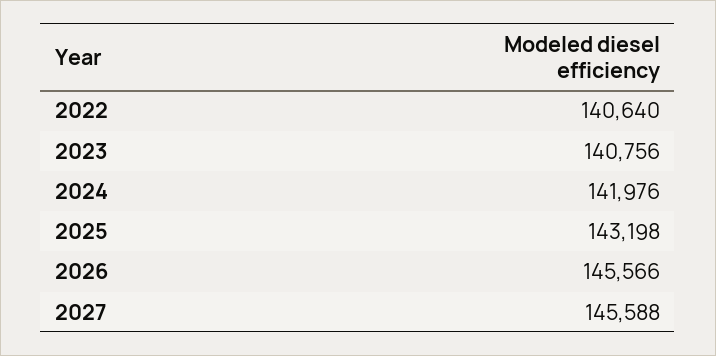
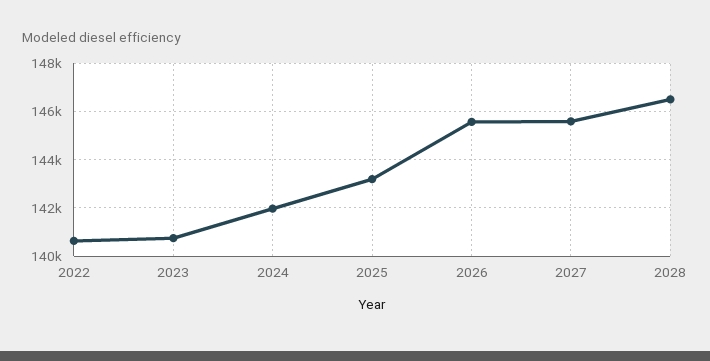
2028: none -> 146500

